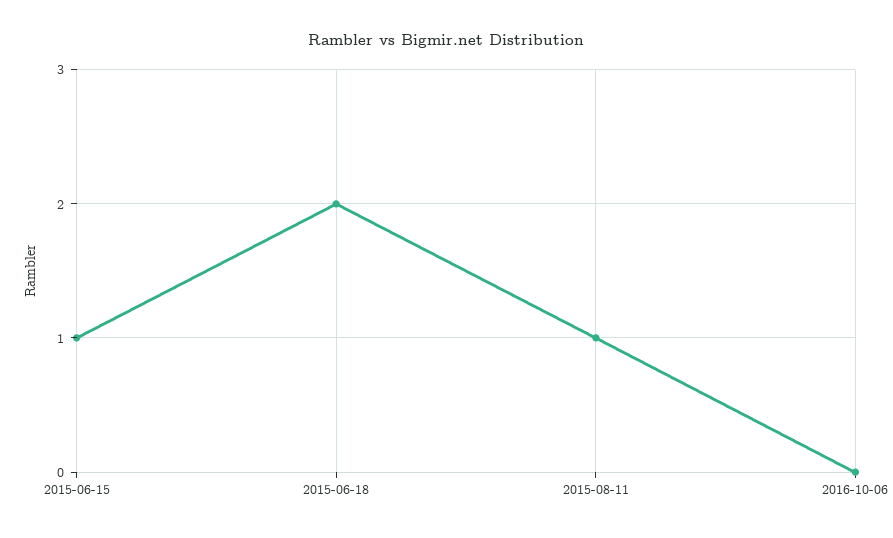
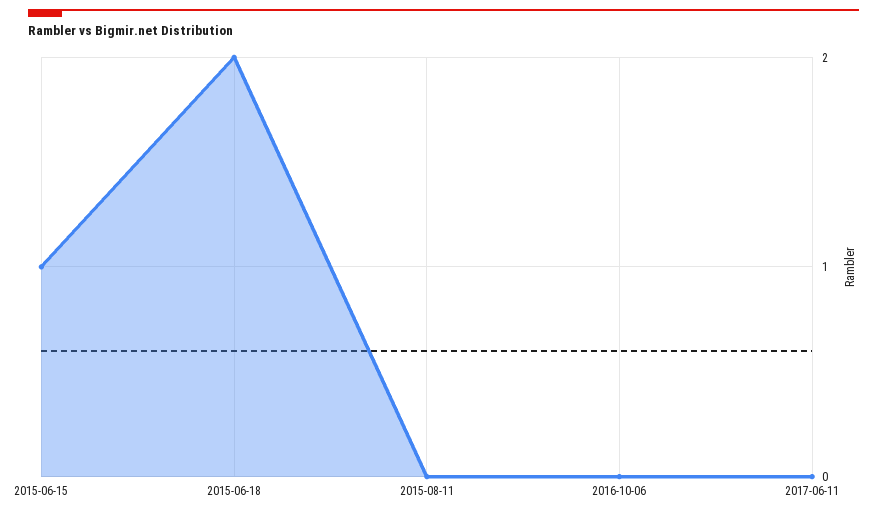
2015-08-11: 1 -> 0
2017-06-11: none -> 0

